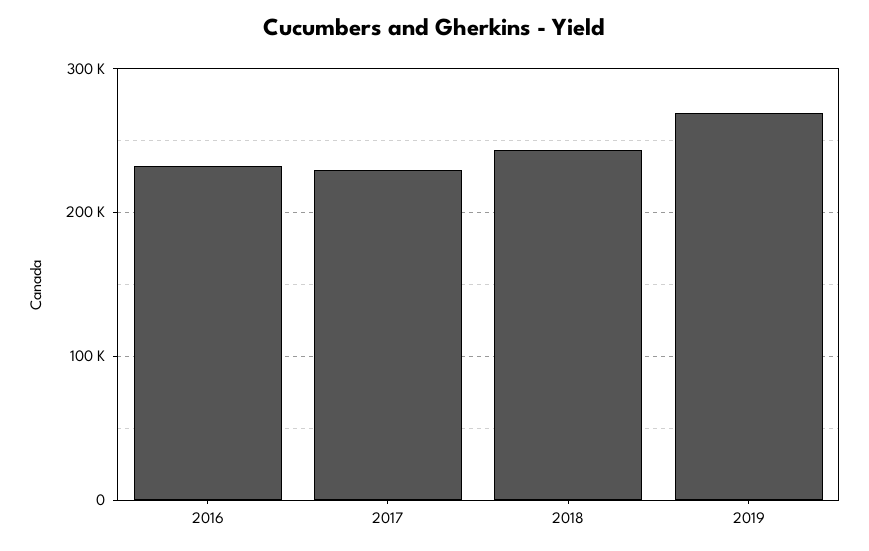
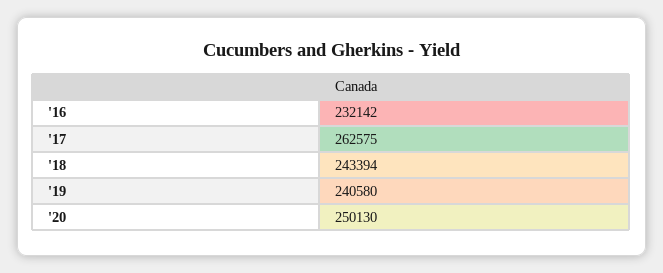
2017: 230000 -> 262575
2019: 270000 -> 240580
'20: none -> 250130

